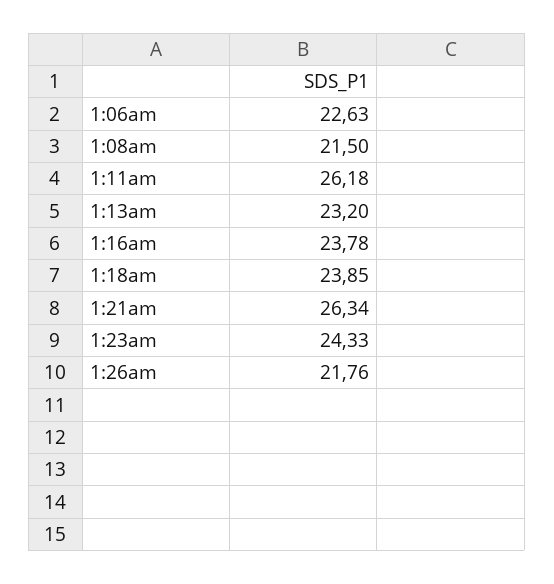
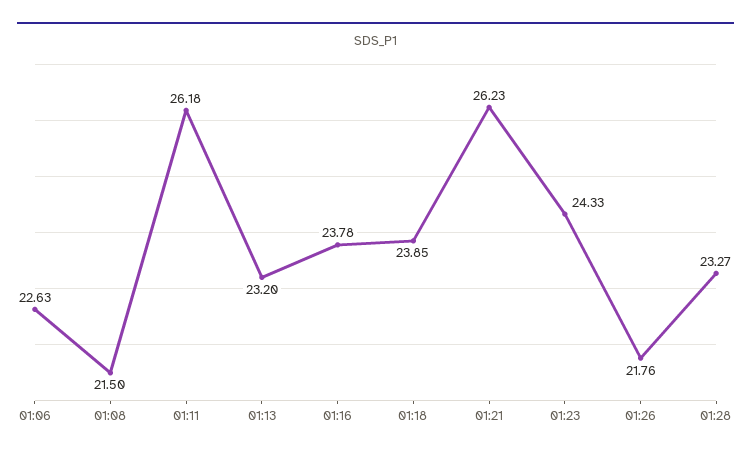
1:21am: 26.34 -> 26.23
01:28: none -> 23.27

